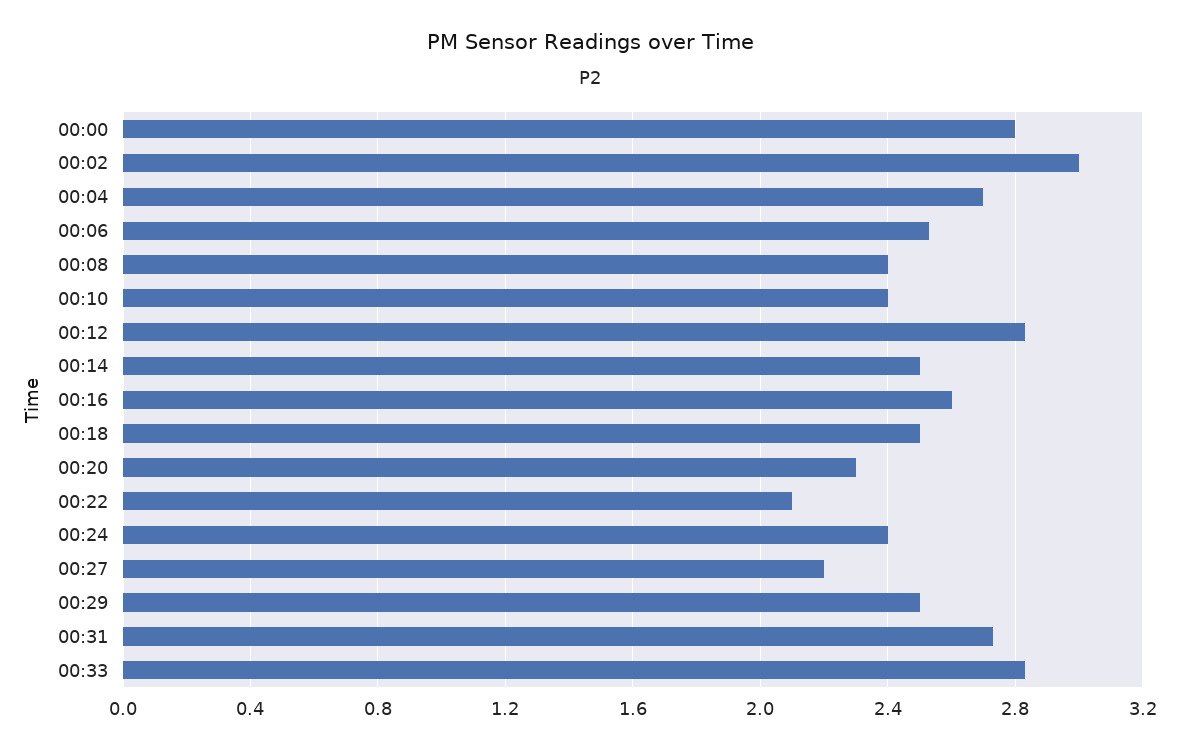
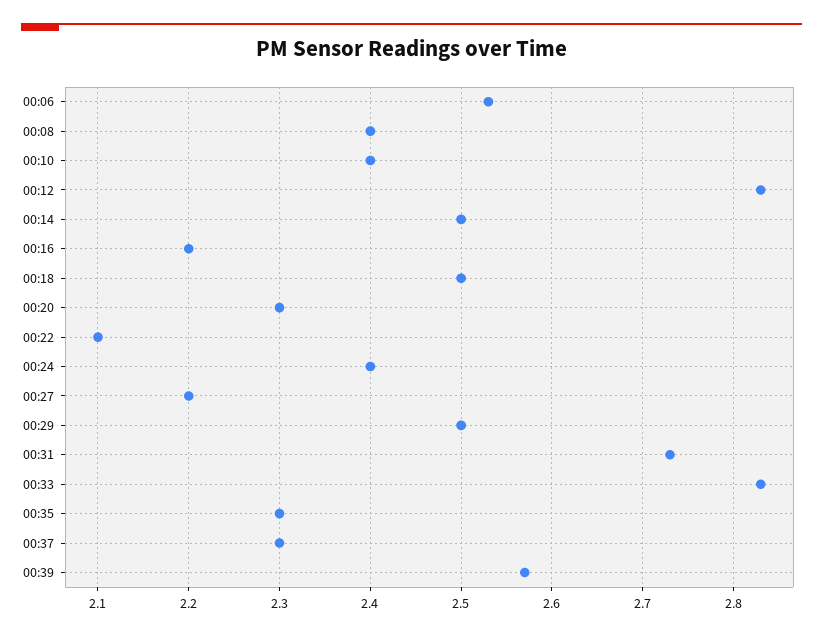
00:00: 2.8 -> none
00:02: 3 -> none
00:04: 2.7 -> none
00:16: 2.6 -> 2.2
00:35: none -> 2.3
00:37: none -> 2.3
00:39: none -> 2.57

